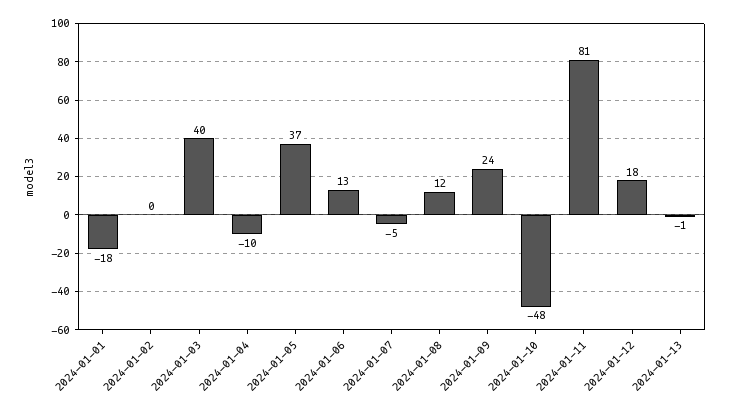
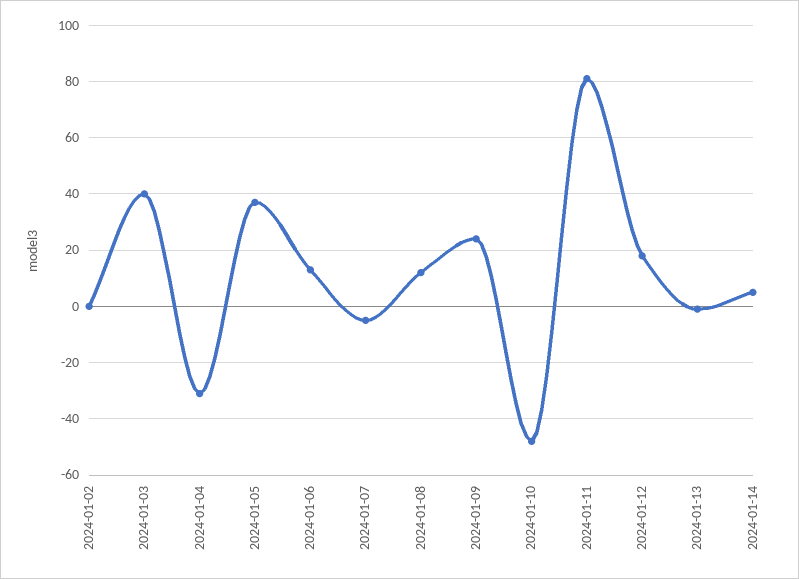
2024-01-01: -18 -> none
2024-01-04: -10 -> -30
2024-01-14: none -> 5

